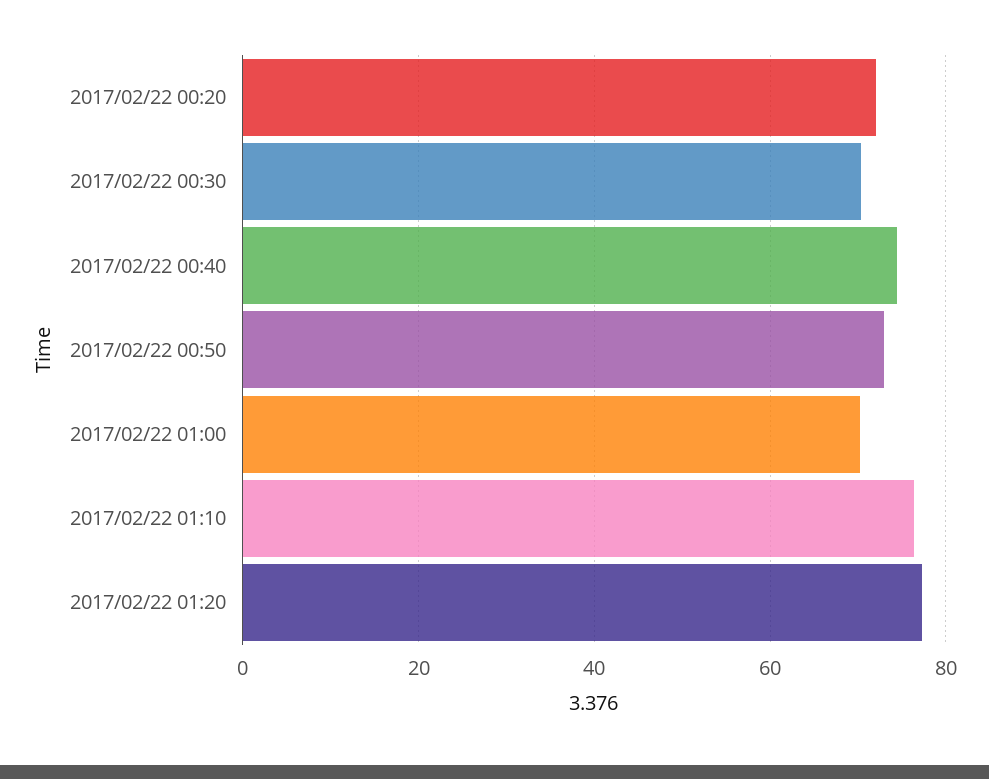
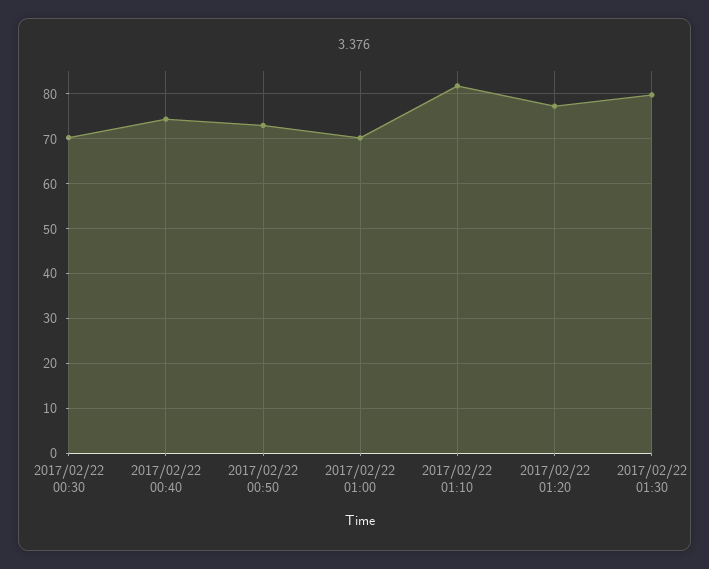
2017/02/22 00:20: 72 -> none
2017/02/22 01:10: 76 -> 82
2017/02/22 01:30: none -> 80

